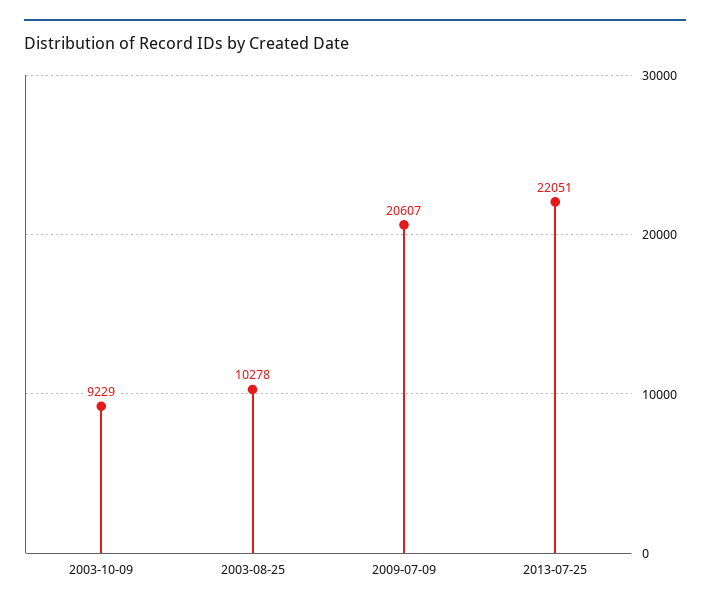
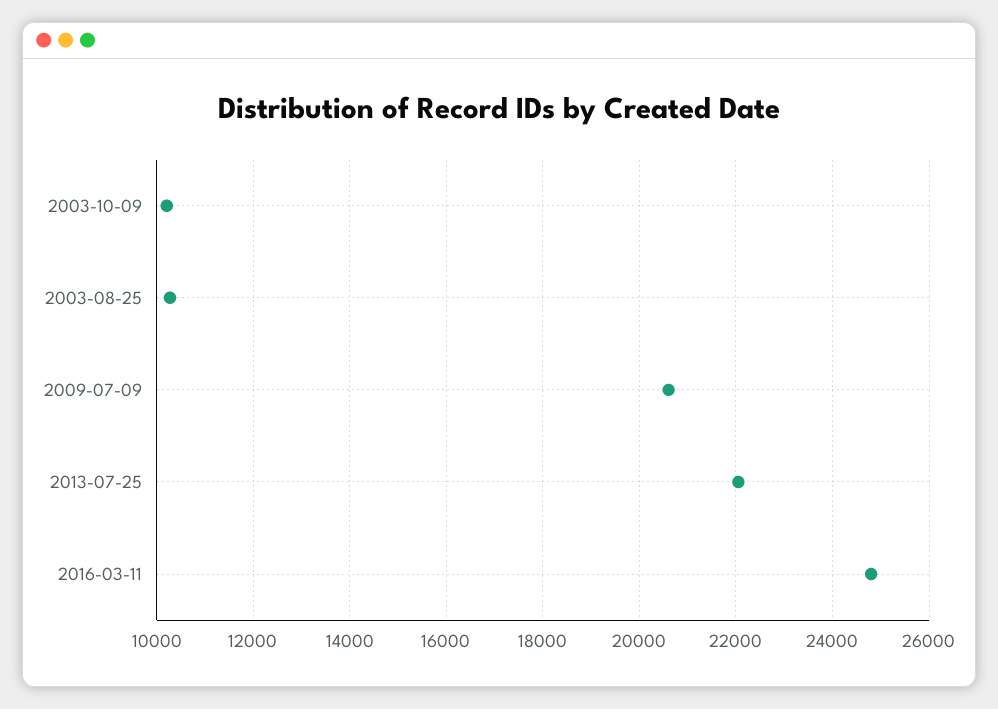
2003-10-09: 9229 -> 10200
2016-03-11: none -> 24800

